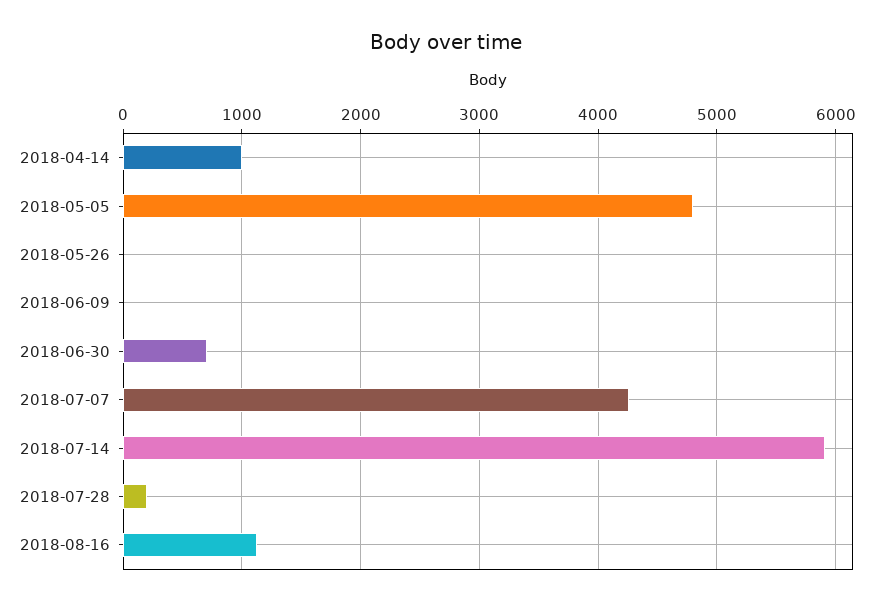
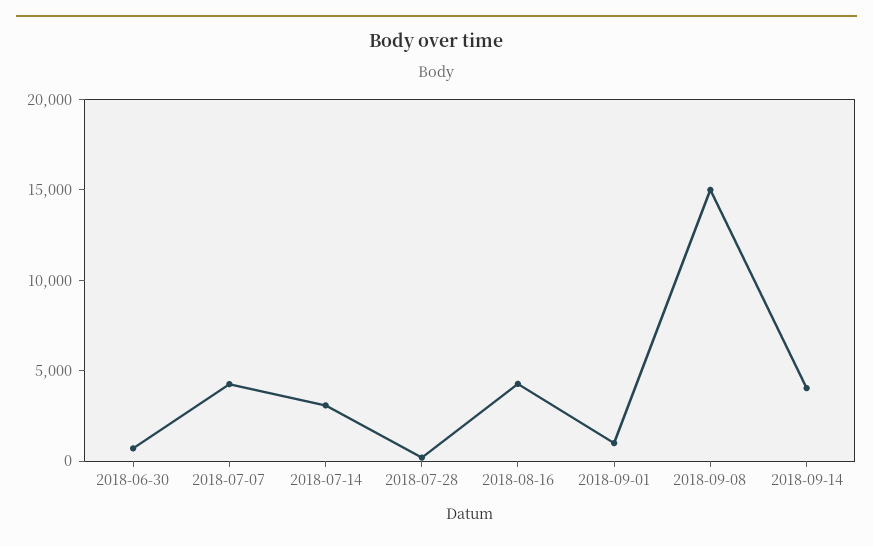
2018-04-14: 1000 -> none
2018-05-05: 4800 -> none
2018-05-26: 0 -> none
2018-06-09: 0 -> none
2018-07-14: 5900 -> 3000
2018-08-16: 1100 -> 4000
2018-09-01: none -> 1000
2018-09-08: none -> 15000
2018-09-14: none -> 4000

